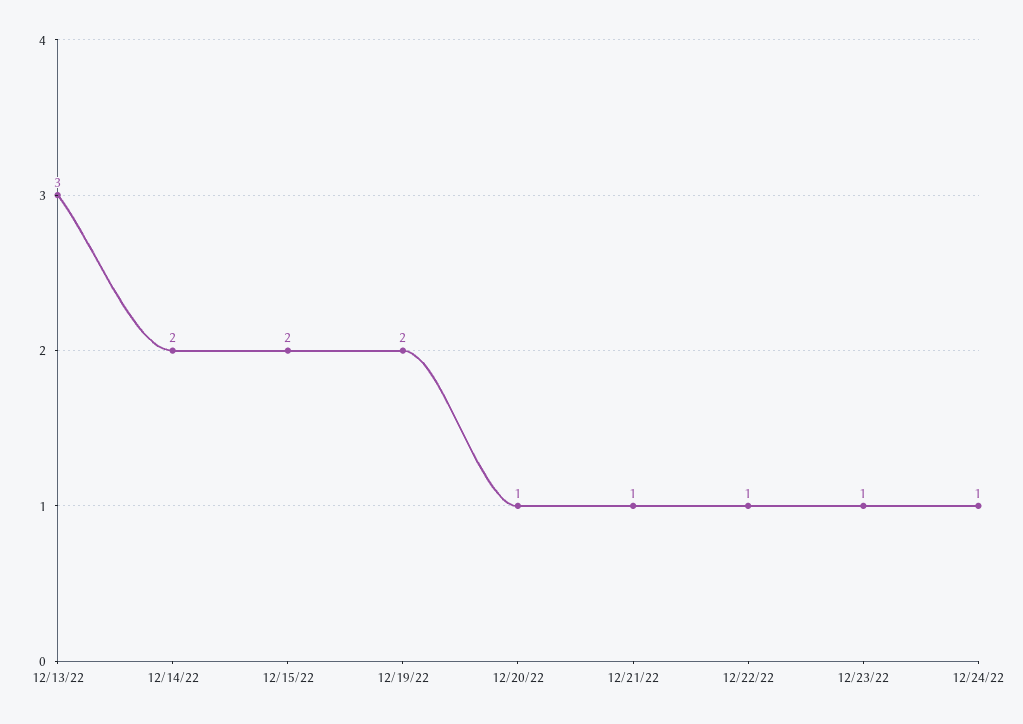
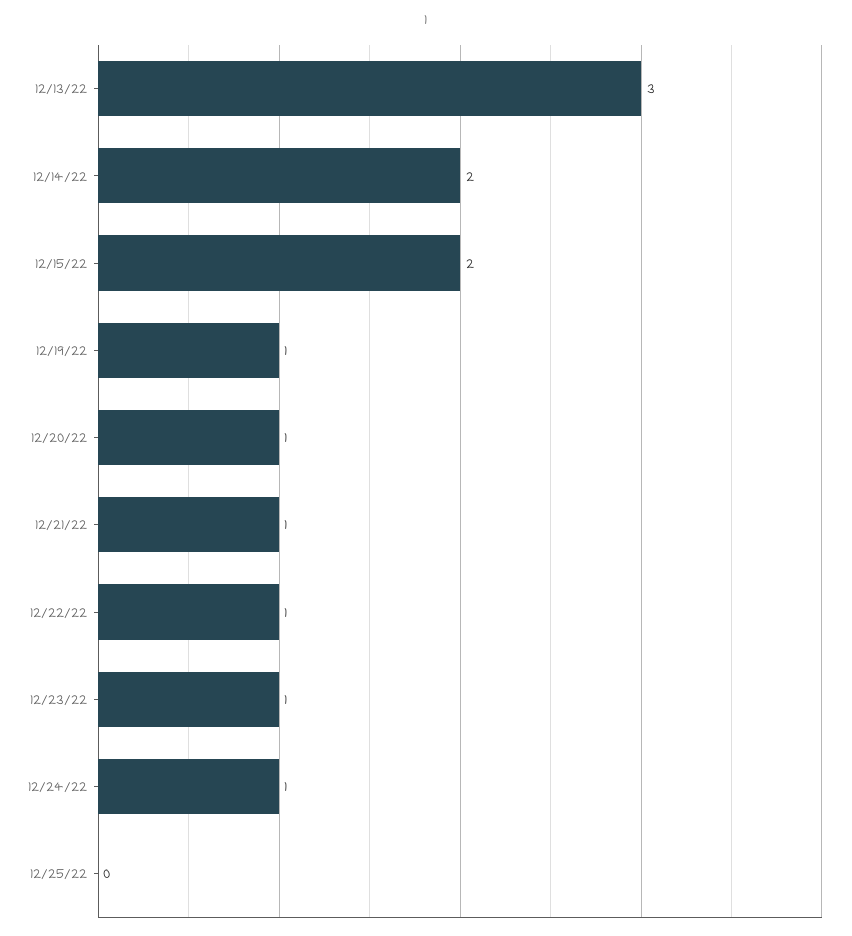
12/19/22: 2 -> 1
12/25/22: none -> 0

